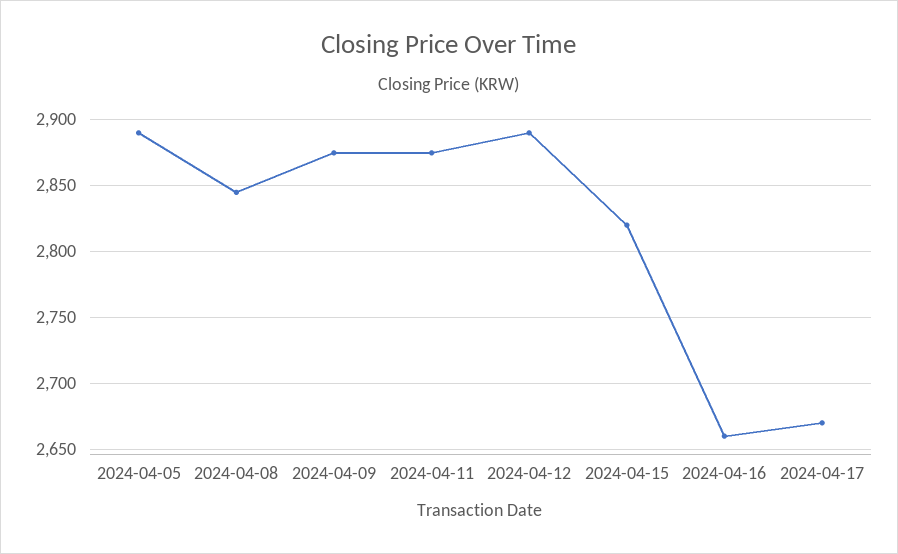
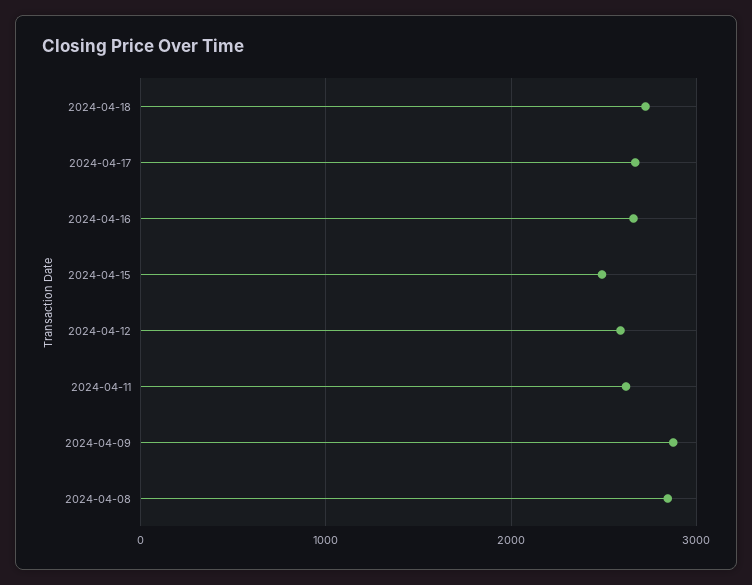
2024-04-05: 2890 -> none
2024-04-11: 2875 -> 2600
2024-04-12: 2890 -> 2600
2024-04-15: 2820 -> 2500
2024-04-18: none -> 2700

